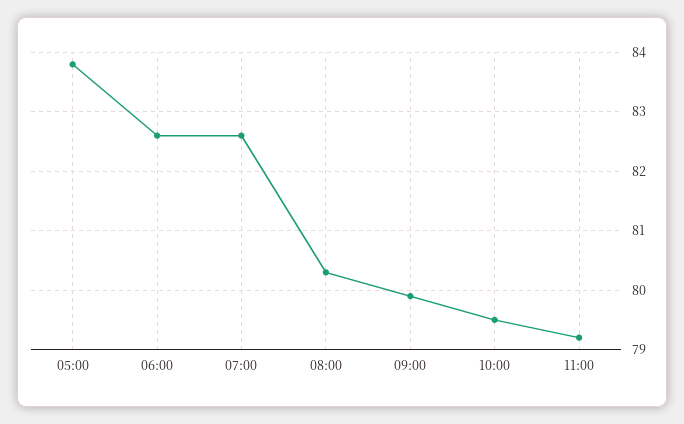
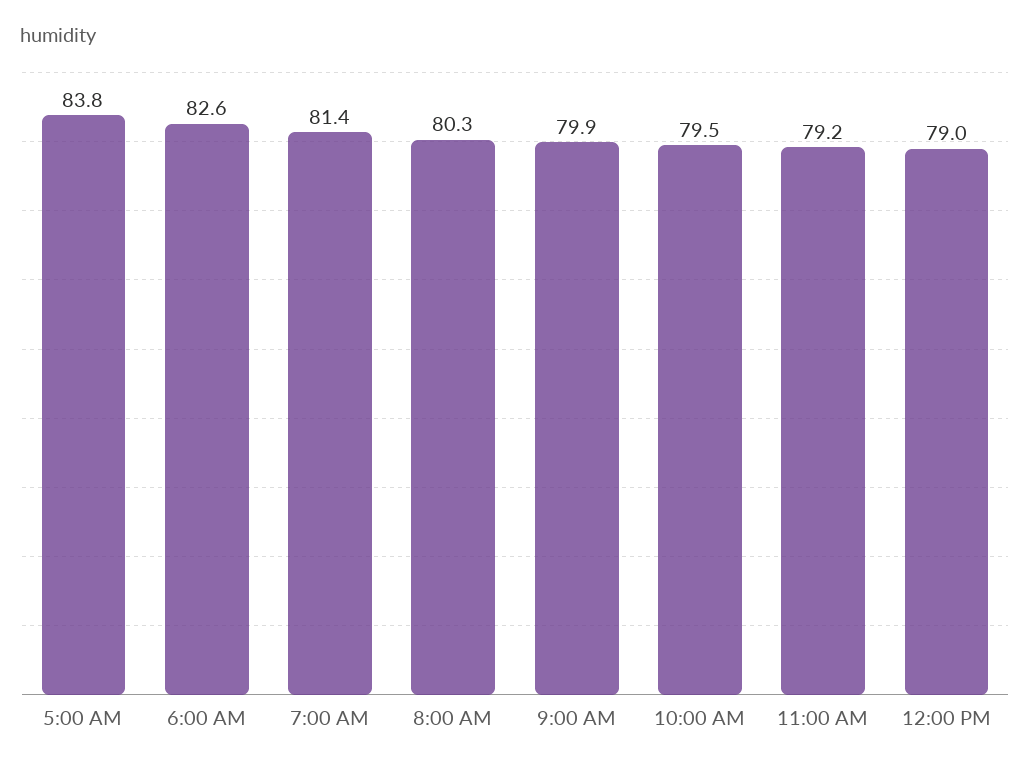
07:00: 82.5 -> 81.4
12:00 PM: none -> 79

